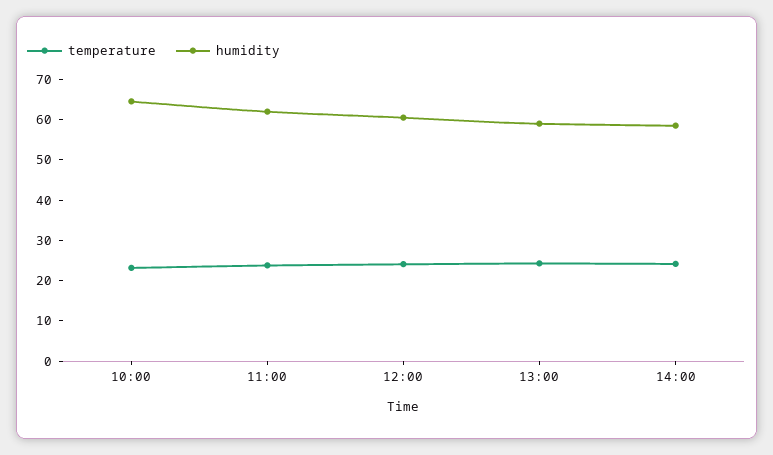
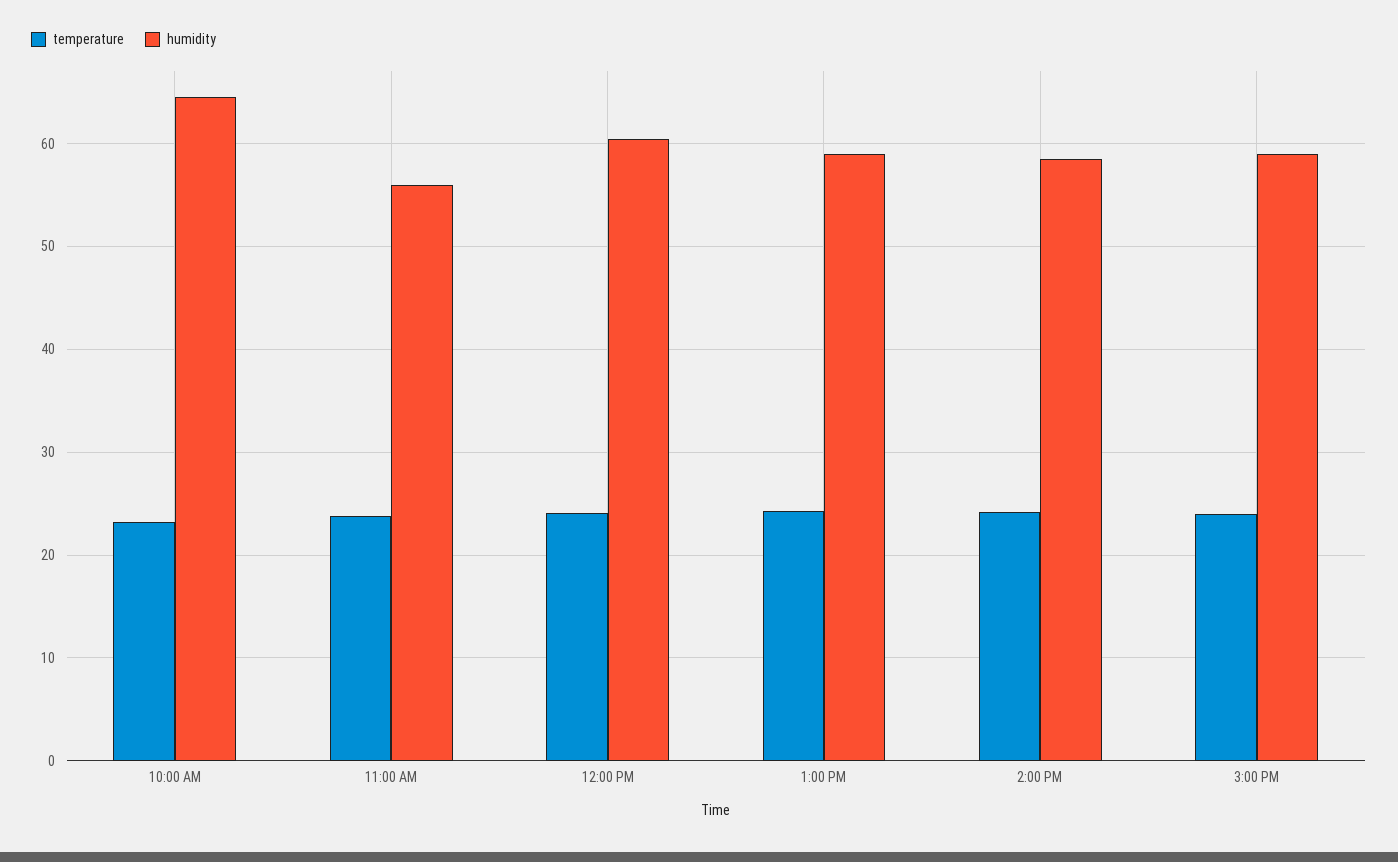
humidity, 11:00: 62 -> 56
temperature, 3:00 PM: none -> 24
humidity, 3:00 PM: none -> 59

